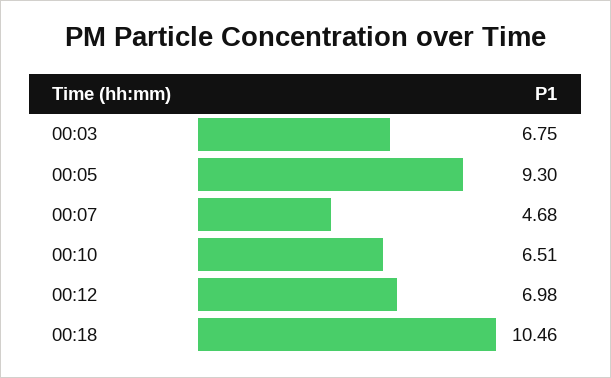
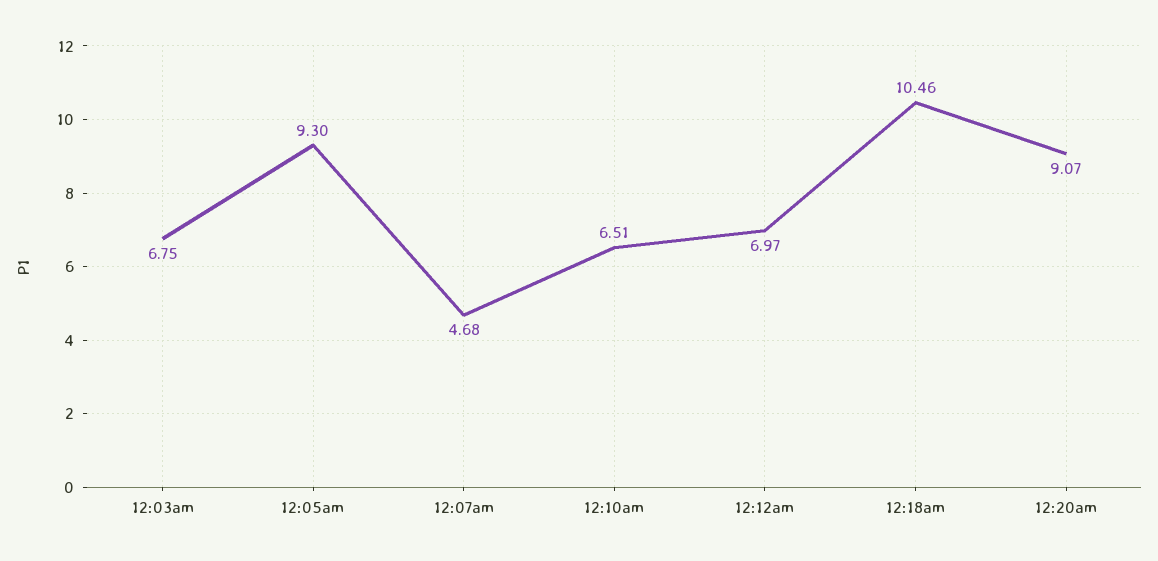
00:12: 6.98 -> 6.97
12:20am: none -> 9.07

